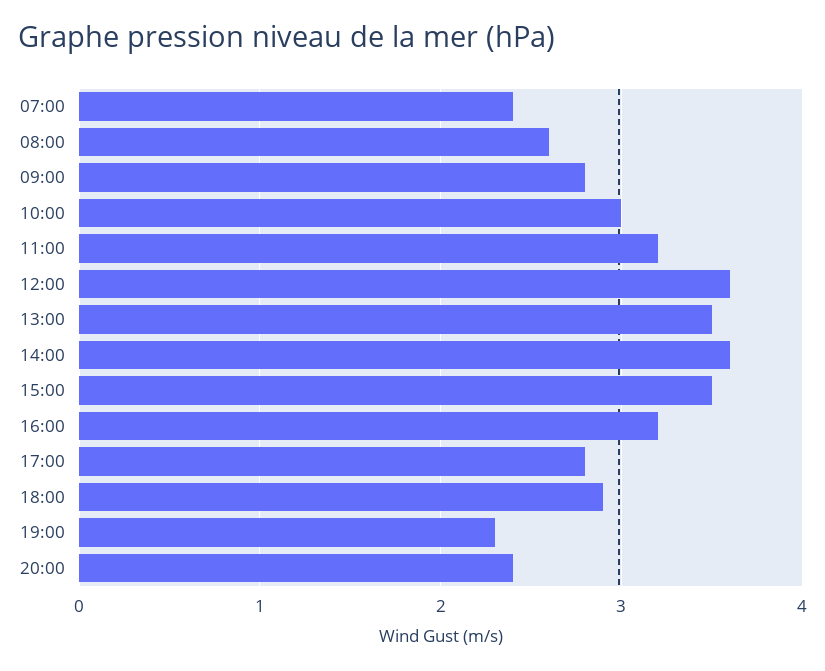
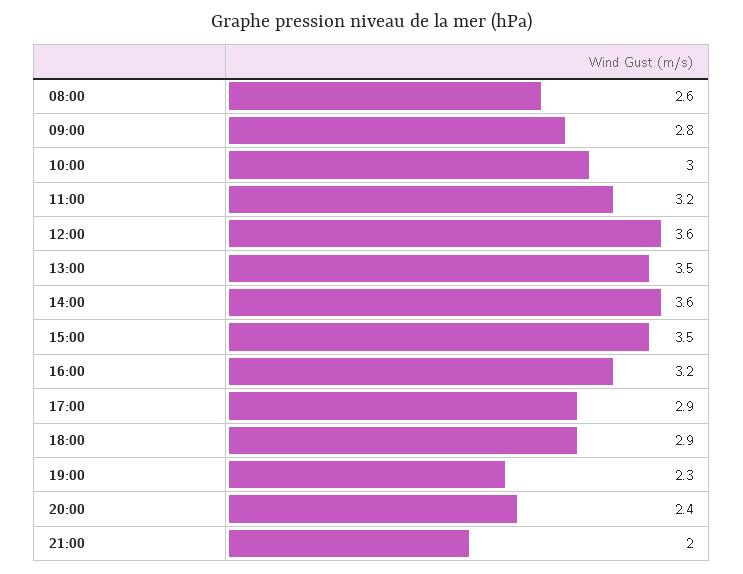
07:00: 2.4 -> none
17:00: 2.8 -> 2.9
21:00: none -> 2

